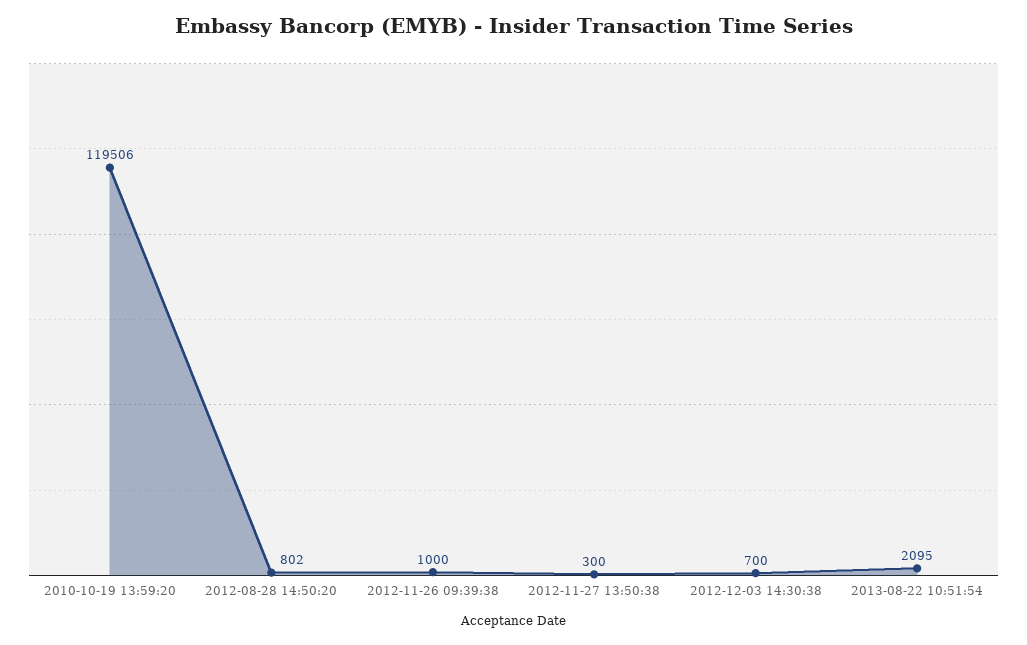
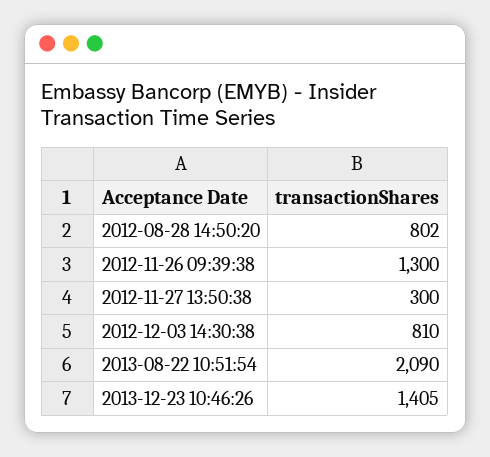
2010-10-19 13:59:20: 119506 -> none
2012-11-26 09:39:38: 1000 -> 1300
2012-12-03 14:30:38: 700 -> 810
2013-08-22 10:51:54: 2095 -> 2090
2013-12-23 10:46:26: none -> 1405

